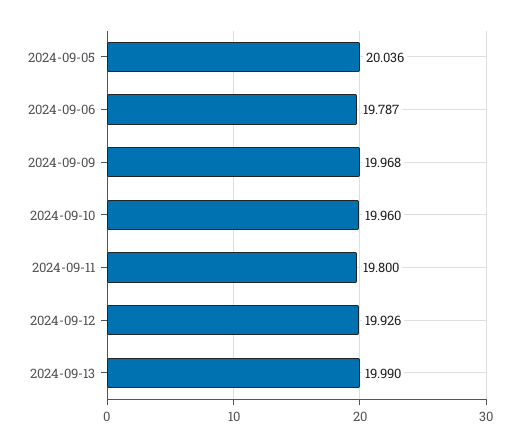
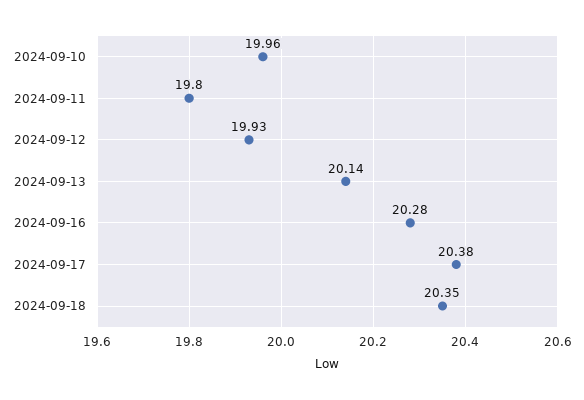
2024-09-05: 20.036 -> none
2024-09-06: 19.787 -> none
2024-09-09: 19.968 -> none
2024-09-13: 19.99 -> 20.14
2024-09-16: none -> 20.28
2024-09-17: none -> 20.38
2024-09-18: none -> 20.35

